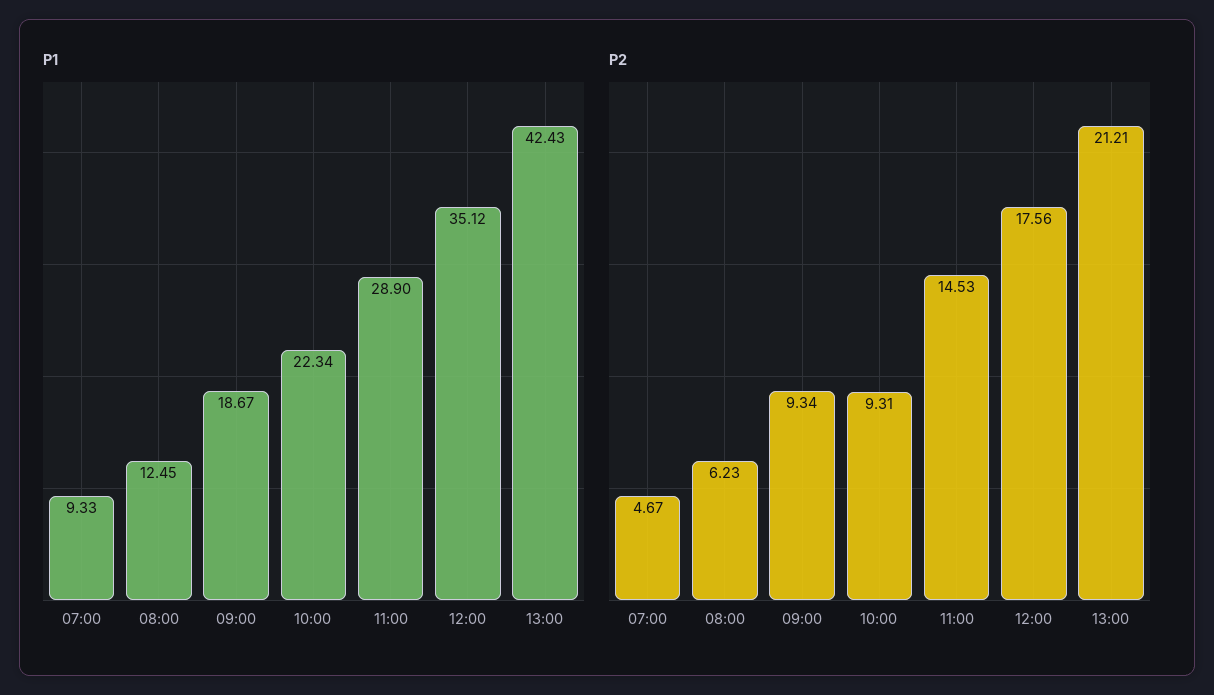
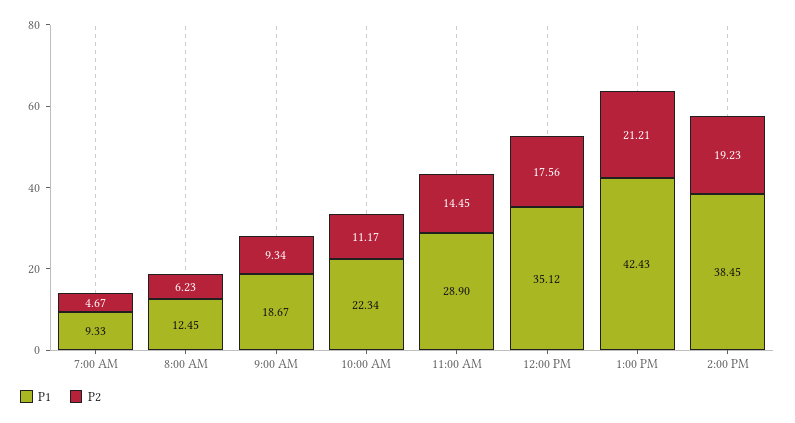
P2, 10:00: 9.31 -> 11.17
P2, 11:00: 14.53 -> 14.45
P1, 2:00 PM: none -> 38.45
P2, 2:00 PM: none -> 19.23

